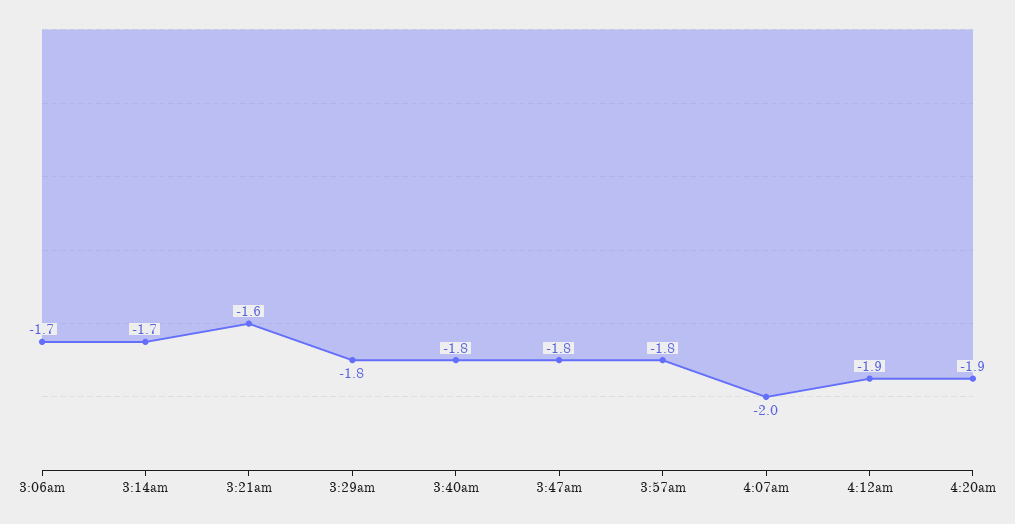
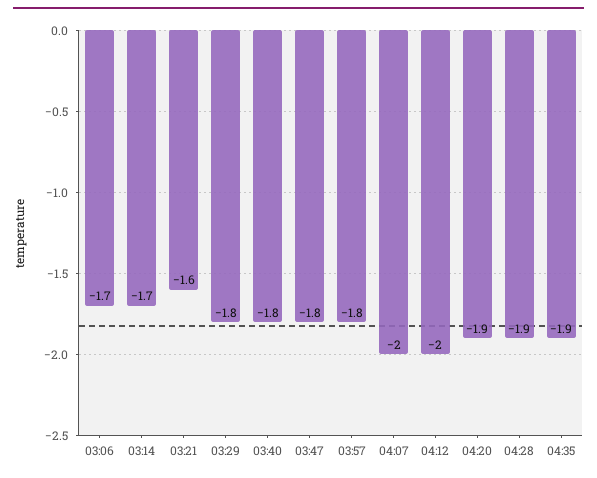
4:12am: -1.9 -> -2
04:28: none -> -1.9
04:35: none -> -1.9

